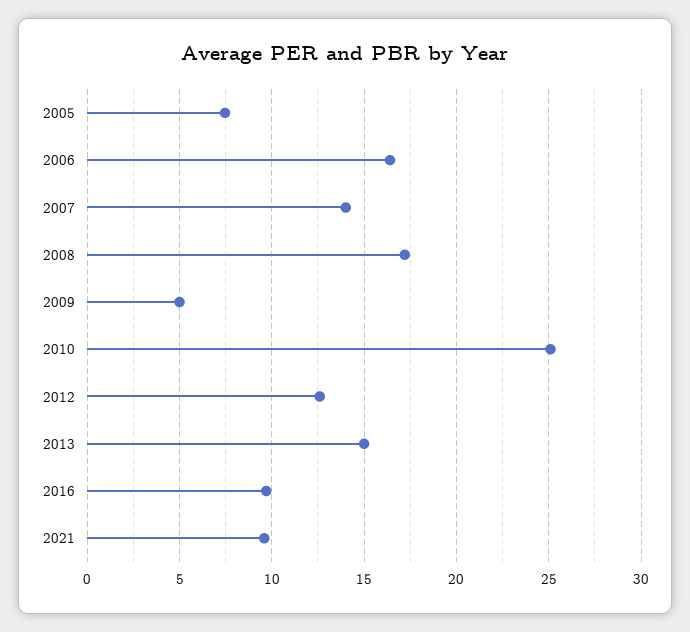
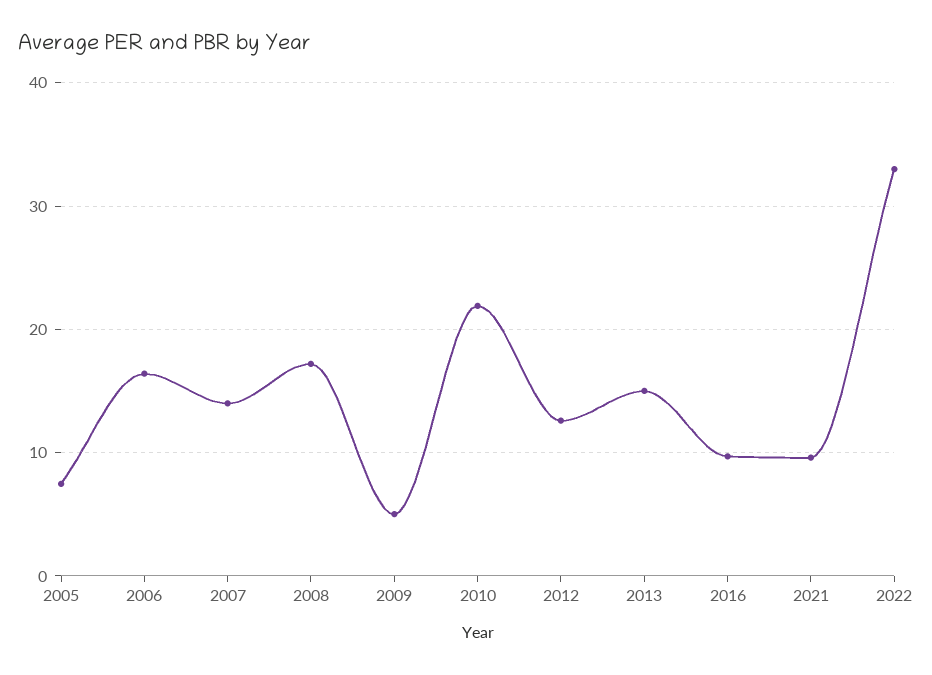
2010: 25 -> 22
2022: none -> 33

